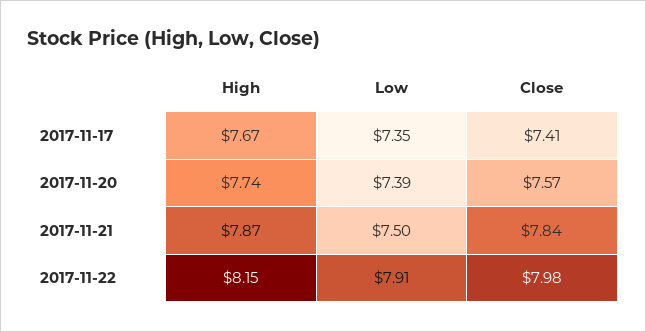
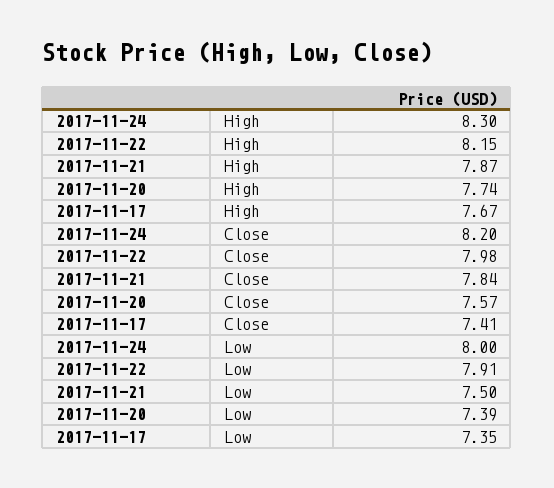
High, 2017-11-24: none -> 8.3
Close, 2017-11-24: none -> 8.2
Low, 2017-11-24: none -> 8

